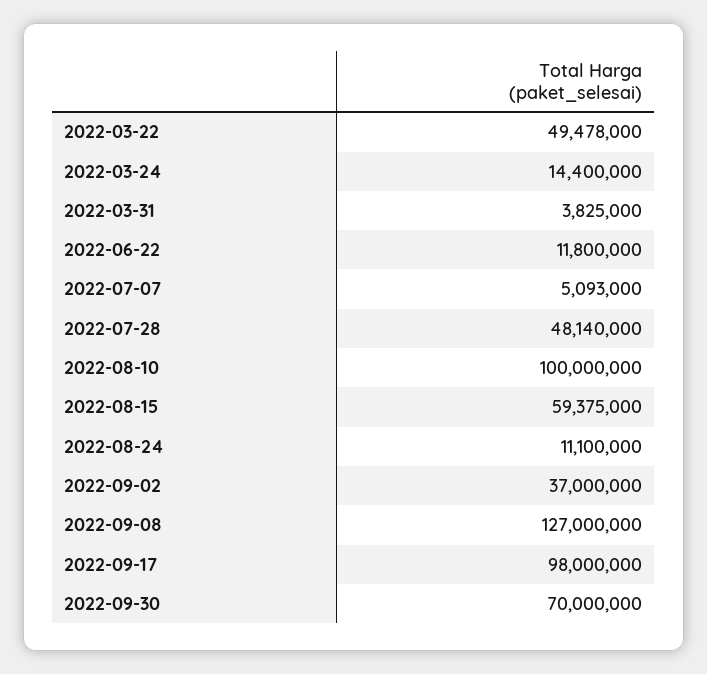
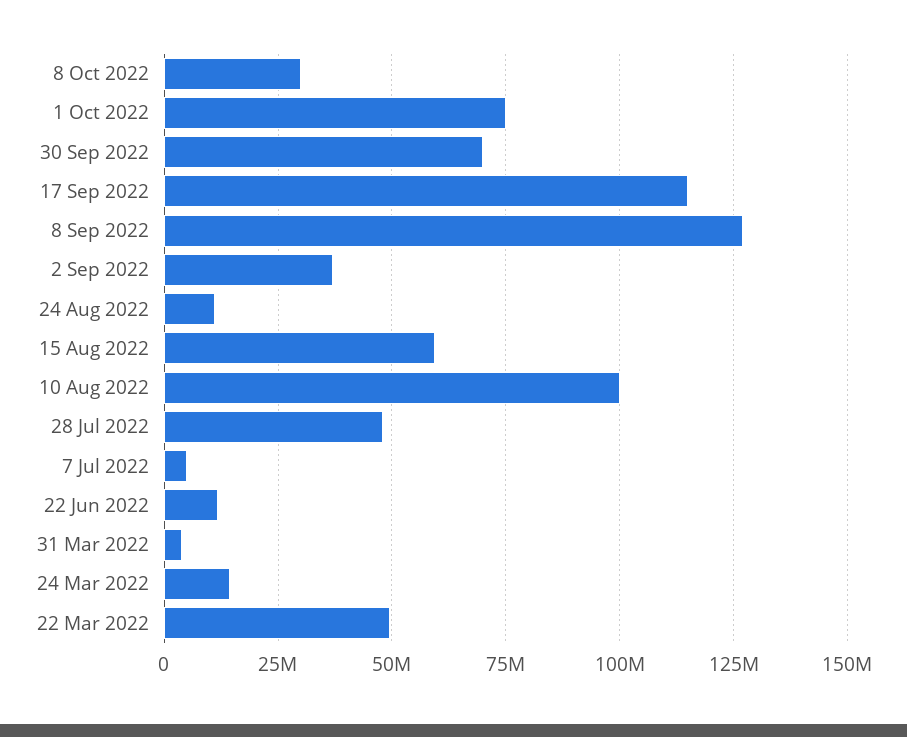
2022-09-17: 98000000 -> 115000000
8 Oct 2022: none -> 30000000
1 Oct 2022: none -> 75000000

